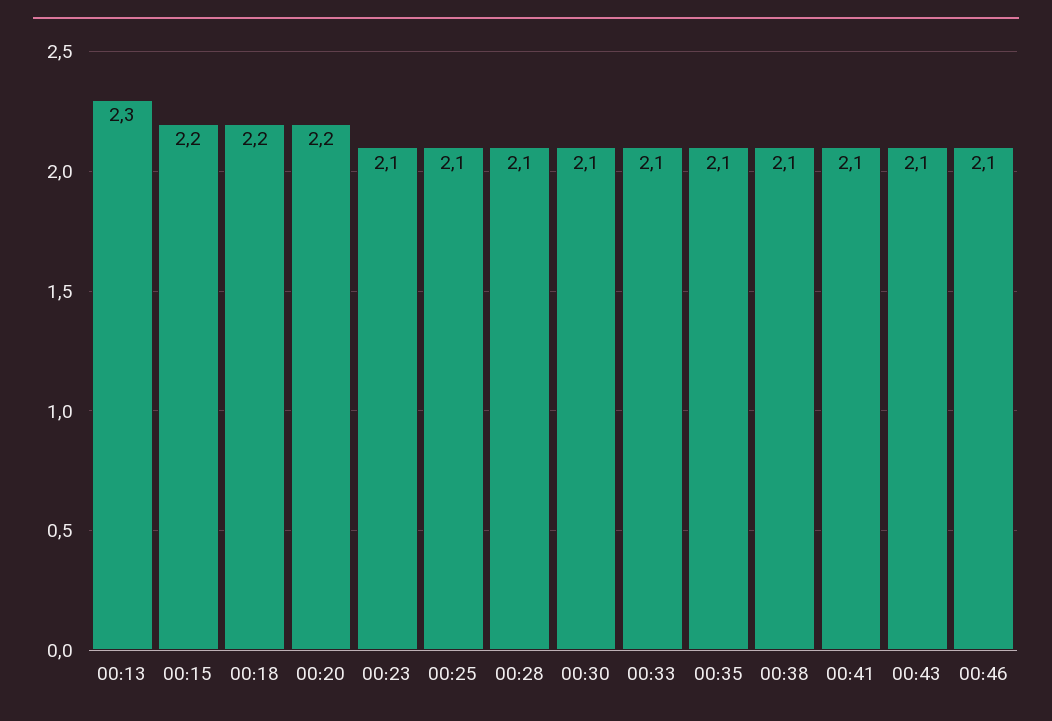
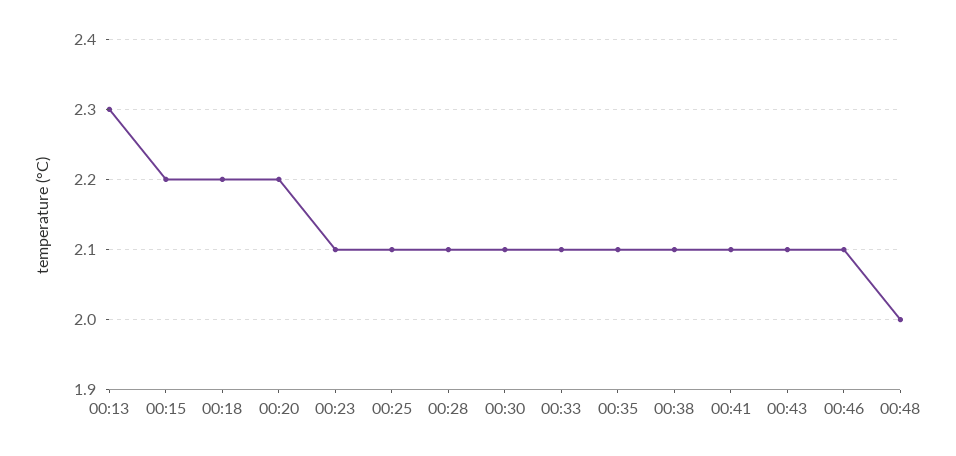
00:48: none -> 2

